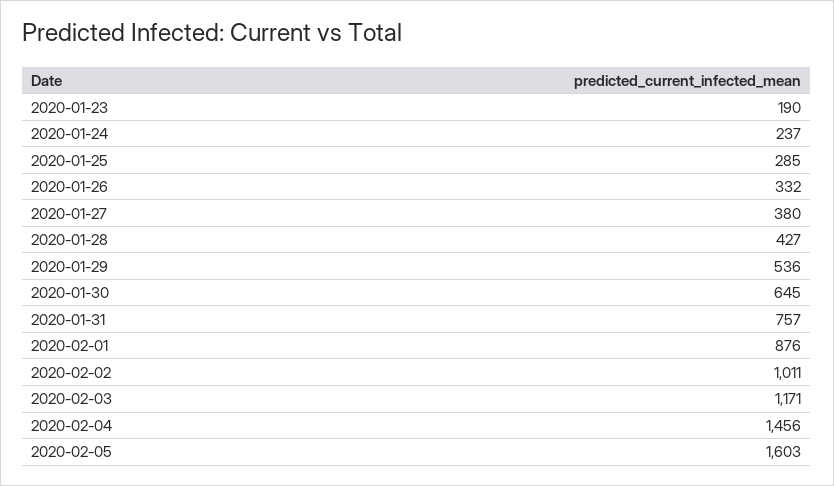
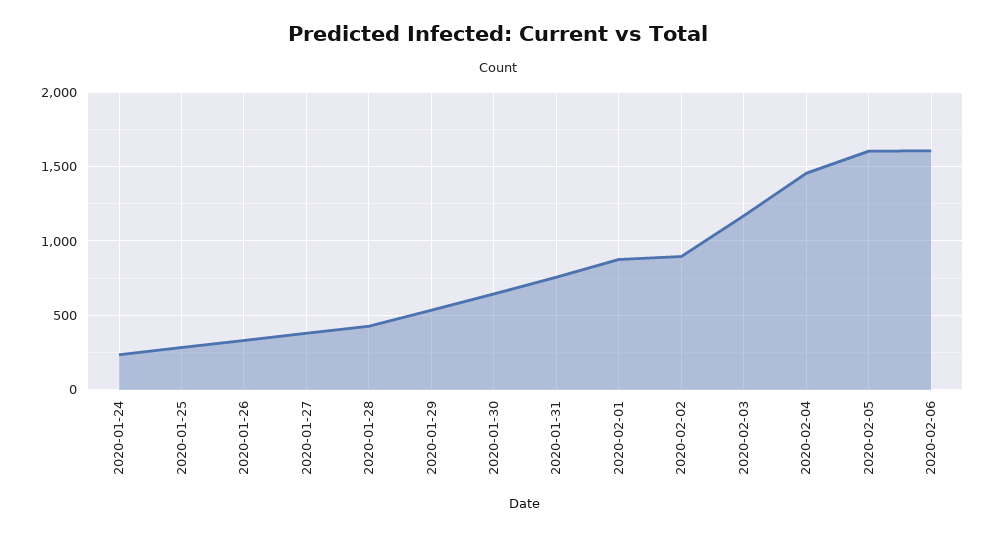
2020-01-23: 190 -> none
2020-02-02: 1011 -> 900
2020-02-06: none -> 1600

